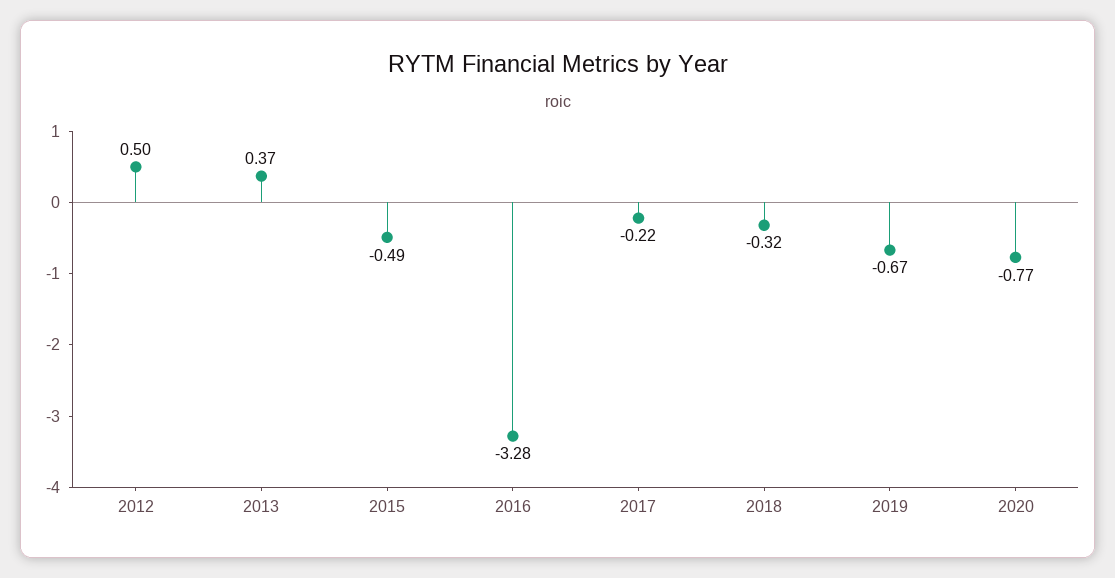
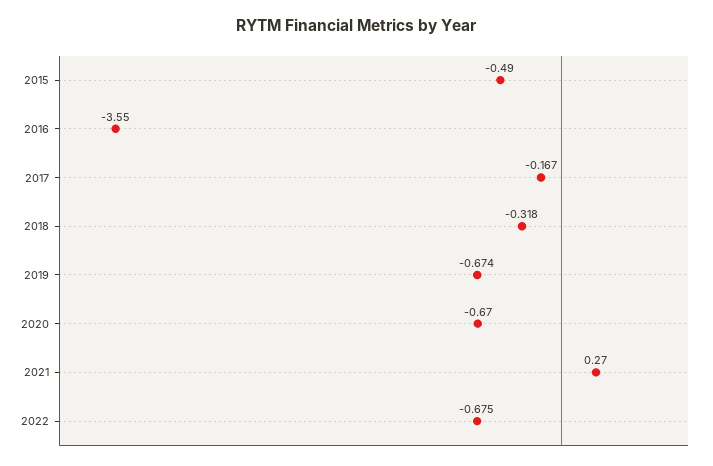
2012: 0.5 -> none
2013: 0.37 -> none
2016: -3.28 -> -3.55
2017: -0.22 -> -0.167
2020: -0.77 -> -0.67
2021: none -> 0.27
2022: none -> -0.675

